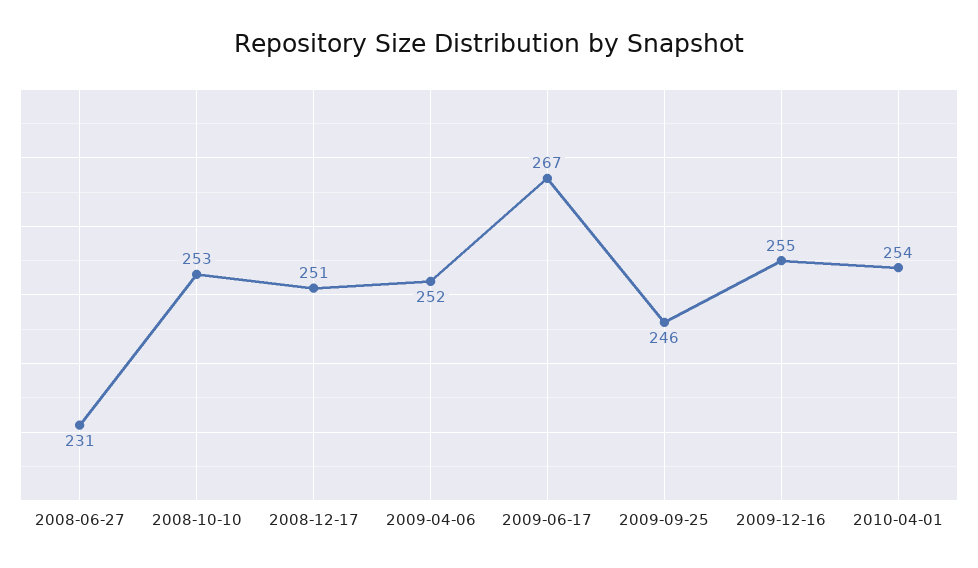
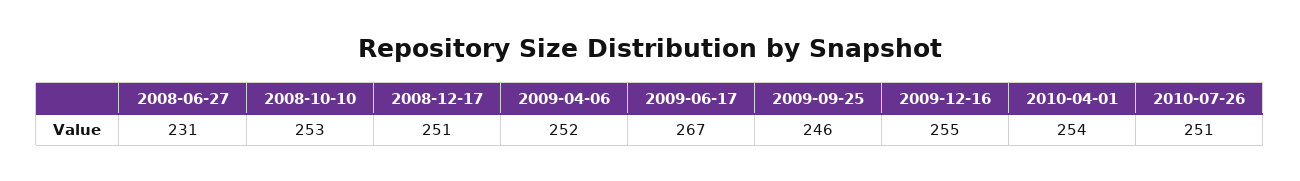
2010-07-26: none -> 251

